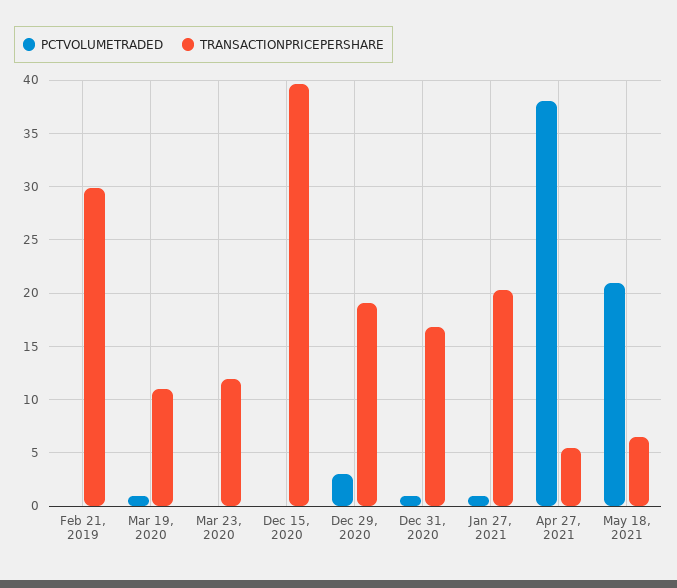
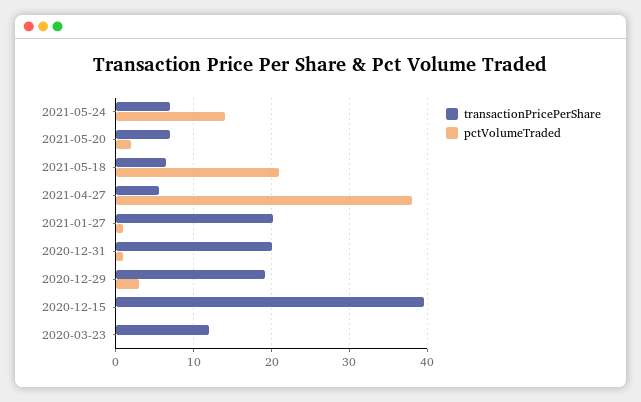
PCTVOLUMETRADED, Feb 21, 2019: 0 -> none
TRANSACTIONPRICEPERSHARE, Feb 21, 2019: 30 -> none
PCTVOLUMETRADED, Mar 19, 2020: 1 -> none
TRANSACTIONPRICEPERSHARE, Mar 19, 2020: 11 -> none
TRANSACTIONPRICEPERSHARE, Dec 31, 2020: 17 -> 20
TRANSACTIONPRICEPERSHARE, 2021-05-24: none -> 7
PCTVOLUMETRADED, 2021-05-24: none -> 14
TRANSACTIONPRICEPERSHARE, 2021-05-20: none -> 7
PCTVOLUMETRADED, 2021-05-20: none -> 2

